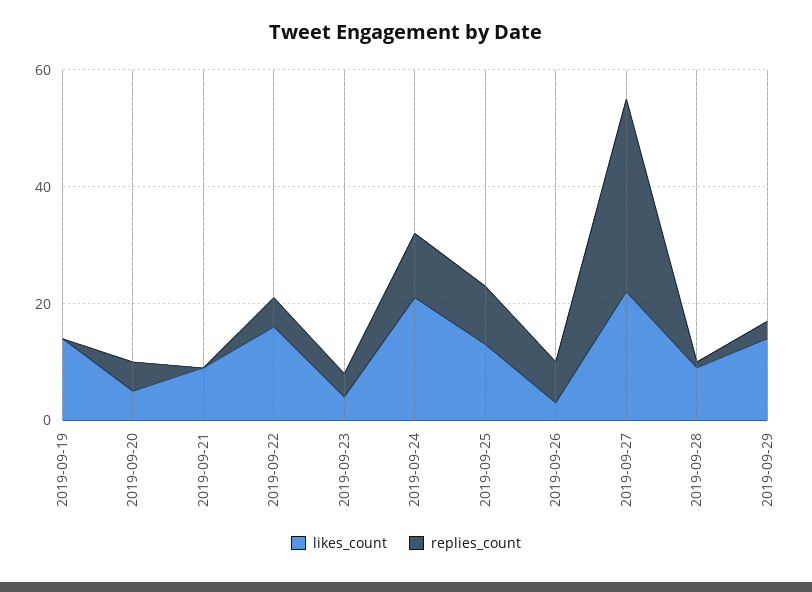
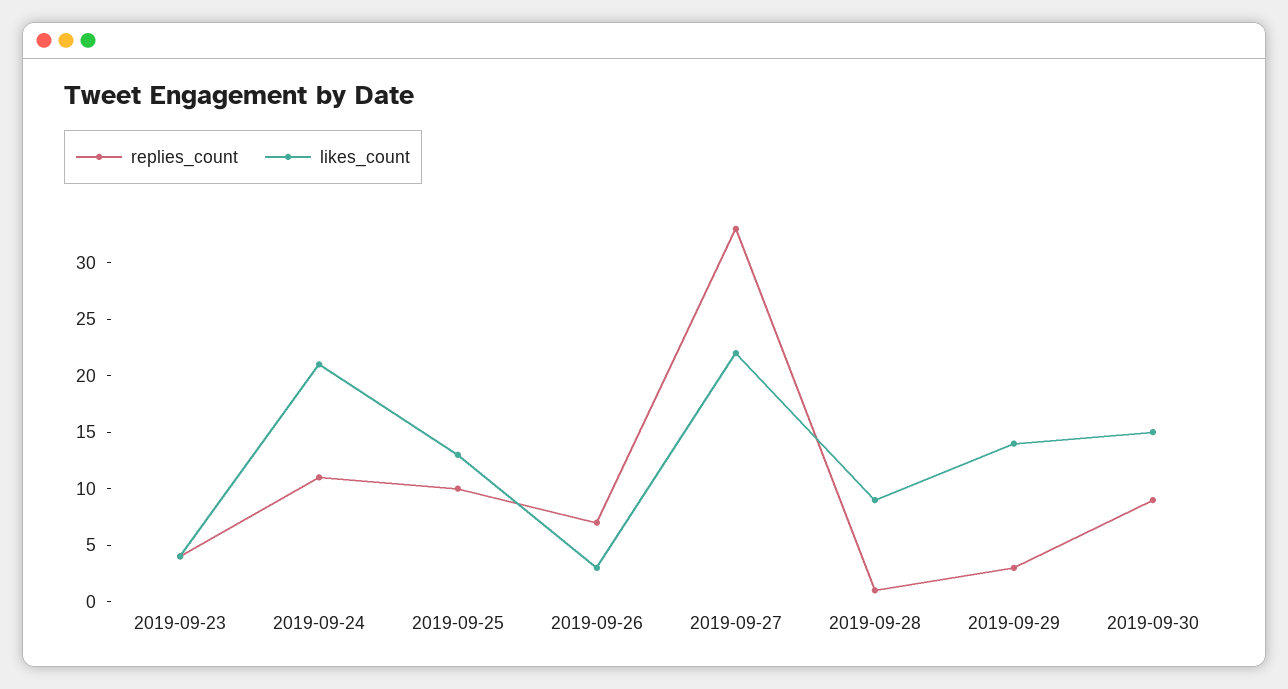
likes_count, 2019-09-19: 15 -> none
replies_count, 2019-09-19: 0 -> none
likes_count, 2019-09-20: 5 -> none
replies_count, 2019-09-20: 5 -> none
likes_count, 2019-09-21: 10 -> none
replies_count, 2019-09-21: 0 -> none
likes_count, 2019-09-22: 15 -> none
replies_count, 2019-09-22: 5 -> none
replies_count, 2019-09-30: none -> 9
likes_count, 2019-09-30: none -> 15

